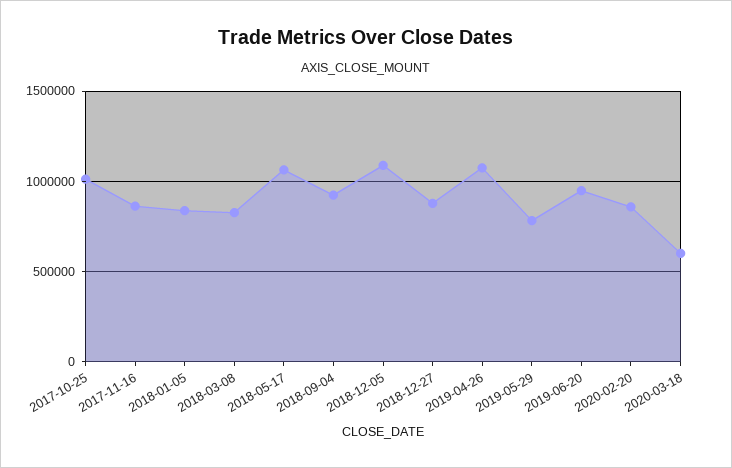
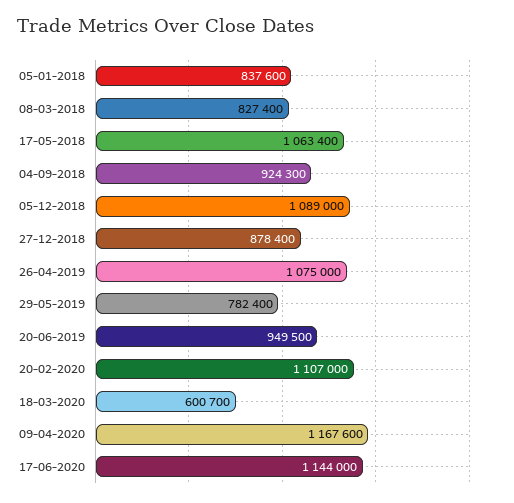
2017-10-25: 1000000 -> none
2017-11-16: 850000 -> none
2020-02-20: 850000 -> 1107000
09-04-2020: none -> 1167600
17-06-2020: none -> 1144000

